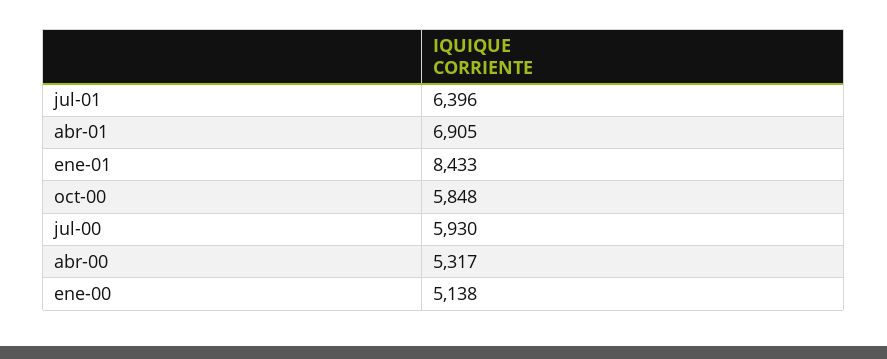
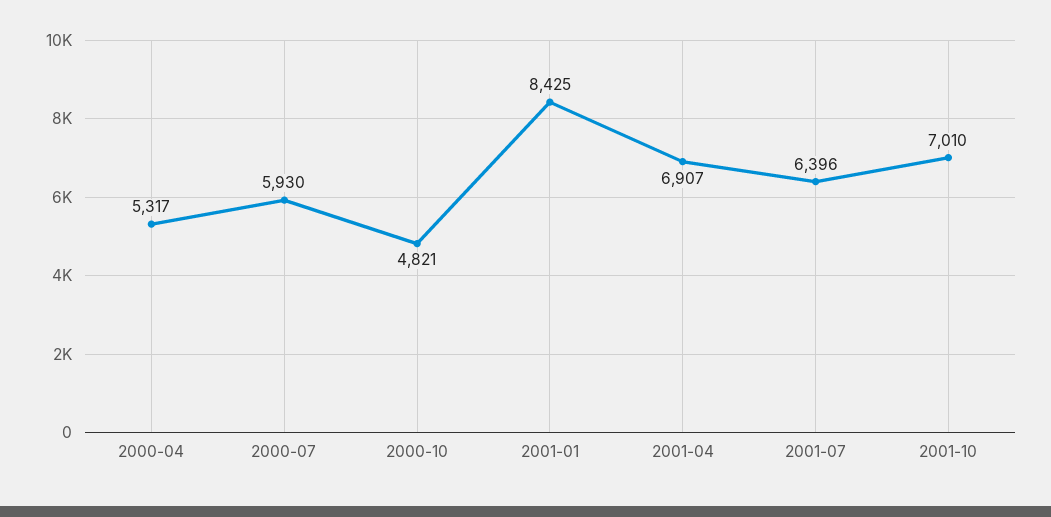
abr-01: 6905 -> 6907
ene-01: 8433 -> 8425
oct-00: 5848 -> 4821
ene-00: 5138 -> none
2001-10: none -> 7010

